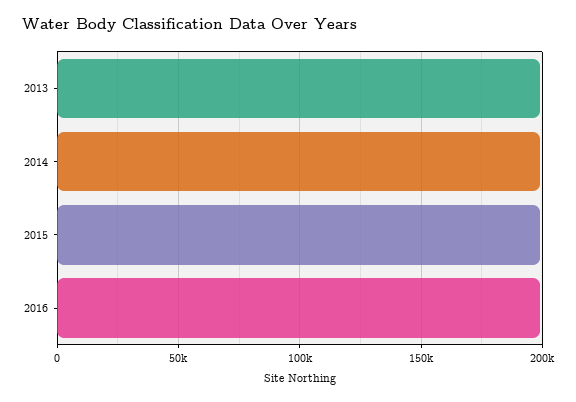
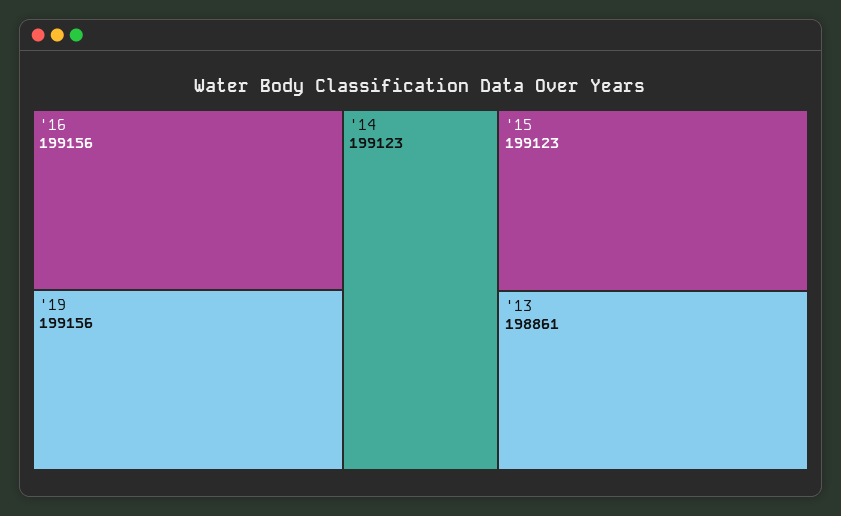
'19: none -> 199156

